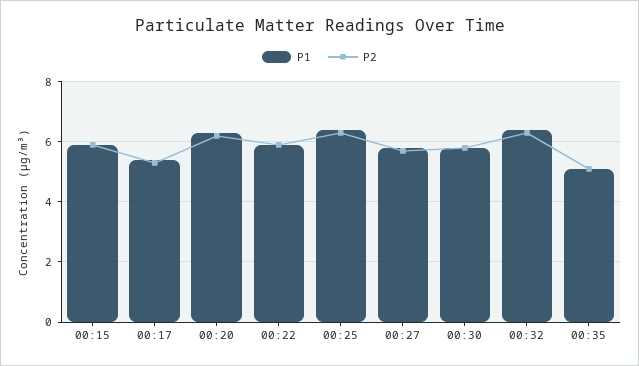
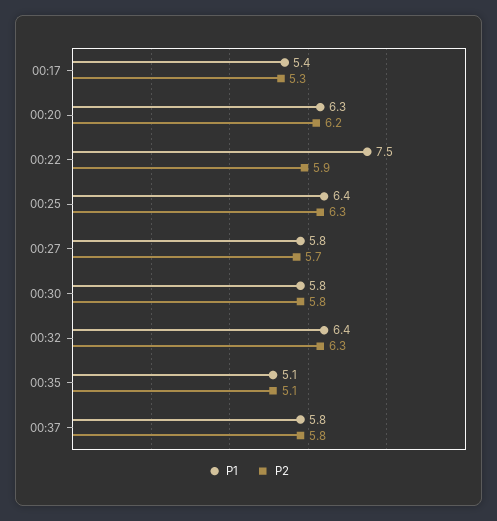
P1, 00:15: 6 -> none
P2, 00:15: 6 -> none
P1, 00:22: 6 -> 7.5
P1, 00:37: none -> 5.8
P2, 00:37: none -> 5.8

